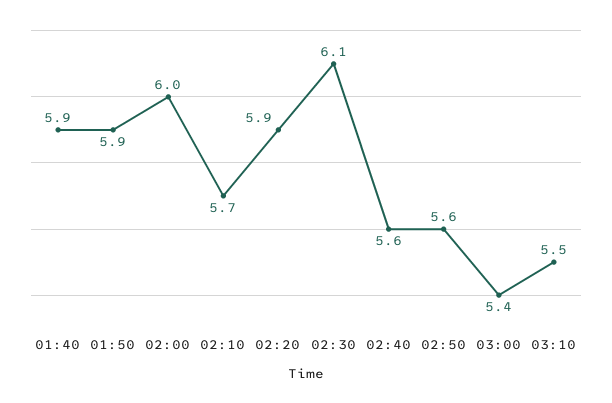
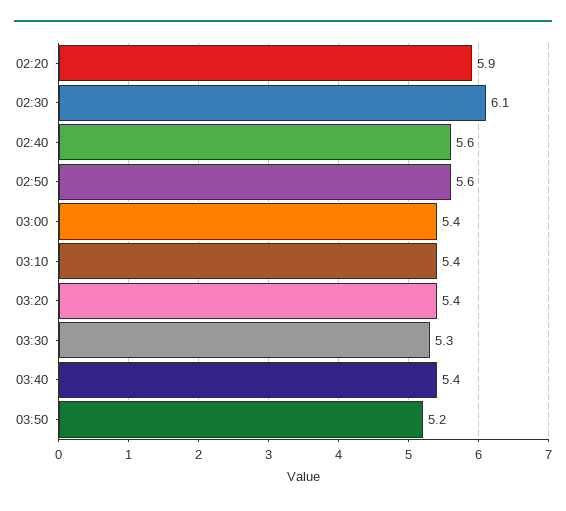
01:40: 5.9 -> none
01:50: 5.9 -> none
02:00: 6 -> none
02:10: 5.7 -> none
03:10: 5.5 -> 5.4
03:20: none -> 5.4
03:30: none -> 5.3
03:40: none -> 5.4
03:50: none -> 5.2

